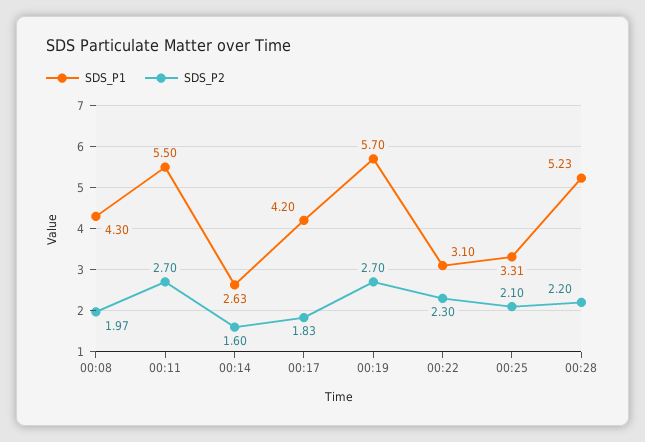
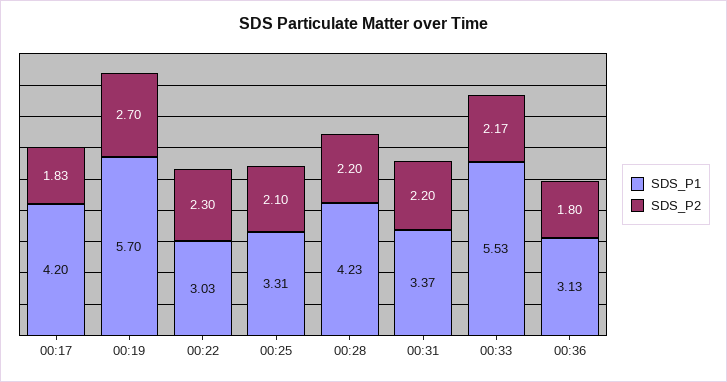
SDS_P1, 00:08: 4.3 -> none
SDS_P2, 00:08: 1.97 -> none
SDS_P1, 00:11: 5.5 -> none
SDS_P2, 00:11: 2.7 -> none
SDS_P1, 00:14: 2.63 -> none
SDS_P2, 00:14: 1.6 -> none
SDS_P1, 00:22: 3.1 -> 3.03
SDS_P1, 00:28: 5.23 -> 4.23
SDS_P1, 00:31: none -> 3.37
SDS_P2, 00:31: none -> 2.2
SDS_P1, 00:33: none -> 5.53
SDS_P2, 00:33: none -> 2.17
SDS_P1, 00:36: none -> 3.13
SDS_P2, 00:36: none -> 1.8

